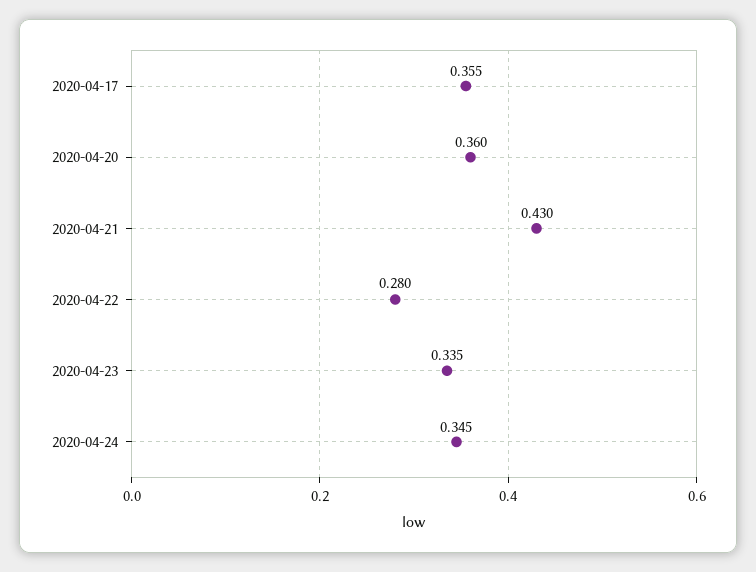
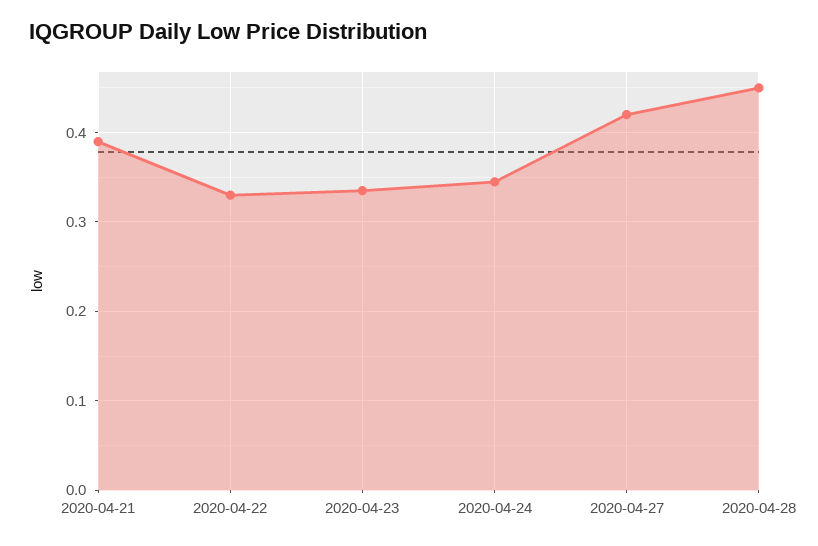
2020-04-17: 0.355 -> none
2020-04-20: 0.36 -> none
2020-04-21: 0.43 -> 0.39
2020-04-22: 0.28 -> 0.33
2020-04-27: none -> 0.42
2020-04-28: none -> 0.45

